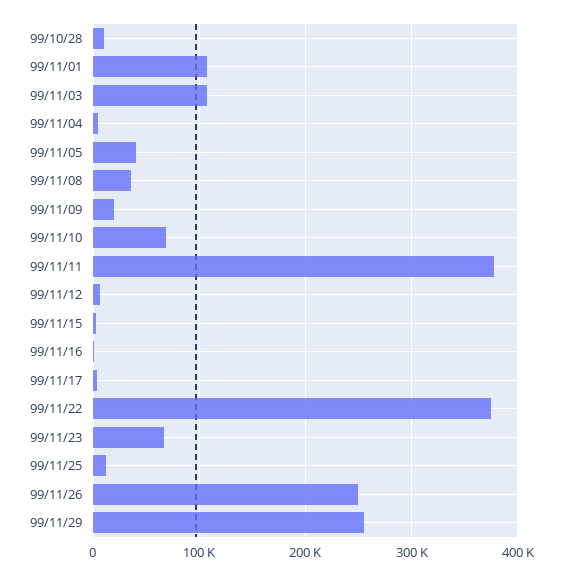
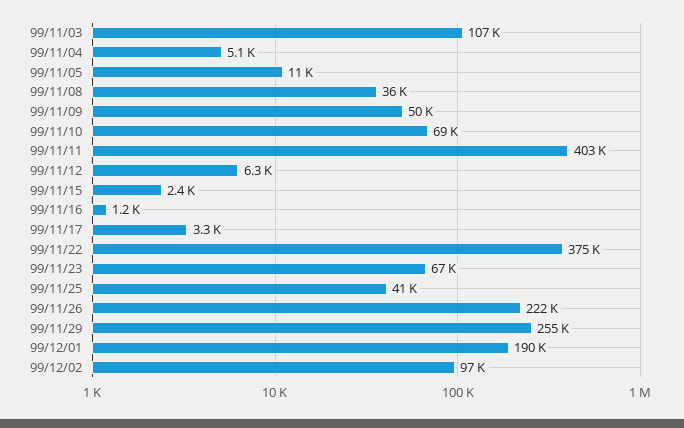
99/10/28: 10000 -> none
99/11/01: 110000 -> none
99/11/05: 40000 -> 11000
99/11/09: 20000 -> 50000
99/11/11: 380000 -> 403000
99/11/25: 10000 -> 41000
99/11/26: 250000 -> 222000
99/12/01: none -> 190000
99/12/02: none -> 97000

